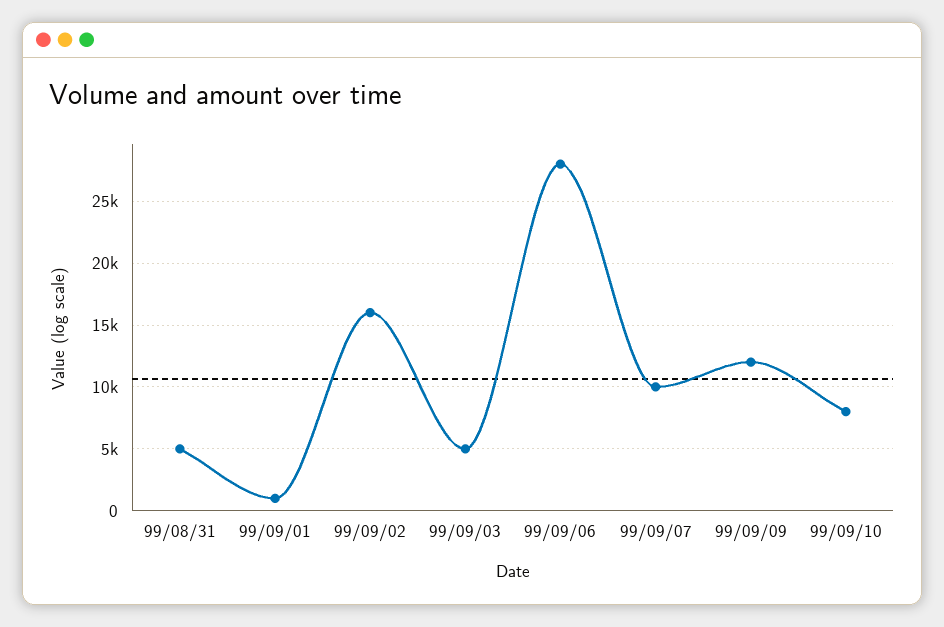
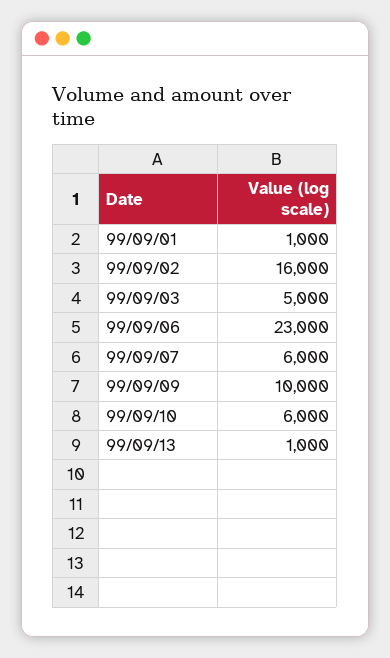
99/08/31: 5000 -> none
99/09/06: 28000 -> 23000
99/09/07: 10000 -> 6000
99/09/09: 12000 -> 10000
99/09/10: 8000 -> 6000
99/09/13: none -> 1000

